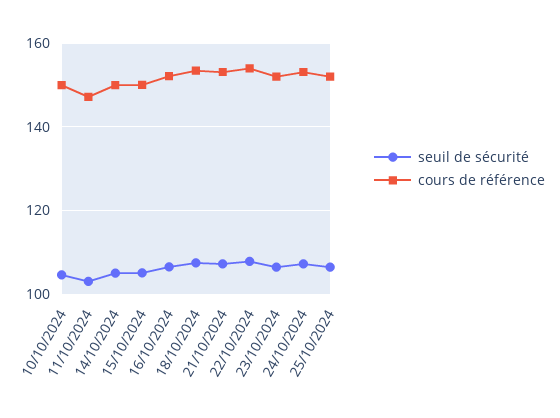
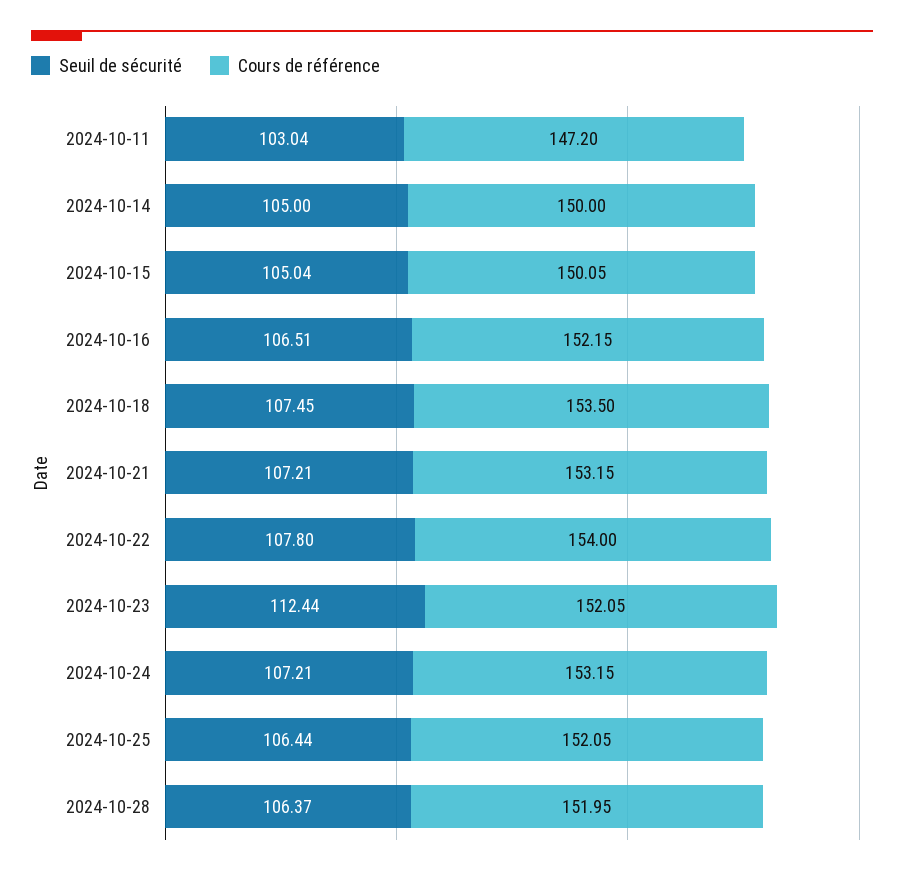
seuil de sécurité, 10/10/2024: 104 -> none
cours de référence, 10/10/2024: 150 -> none
seuil de sécurité, 23/10/2024: 106 -> 112.44
seuil de sécurité, 2024-10-28: none -> 106.37
cours de référence, 2024-10-28: none -> 151.95

